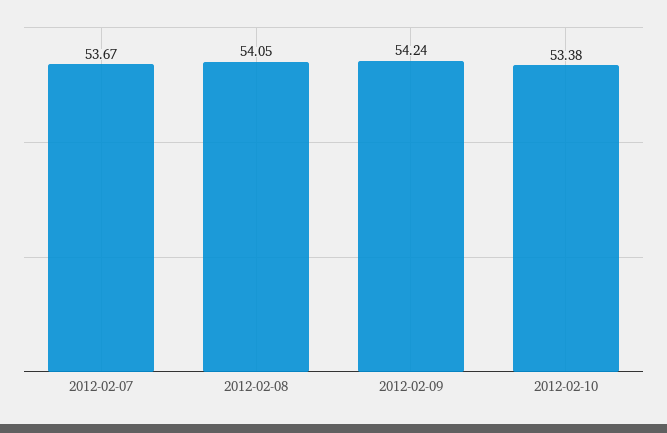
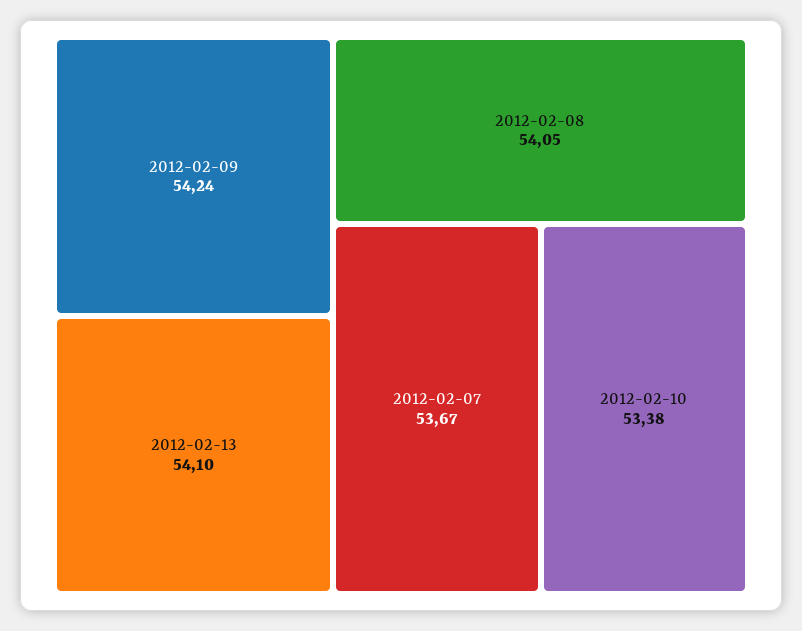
2012-02-13: none -> 54.1

